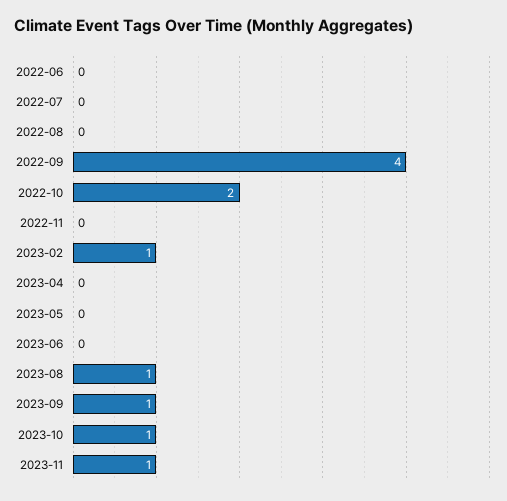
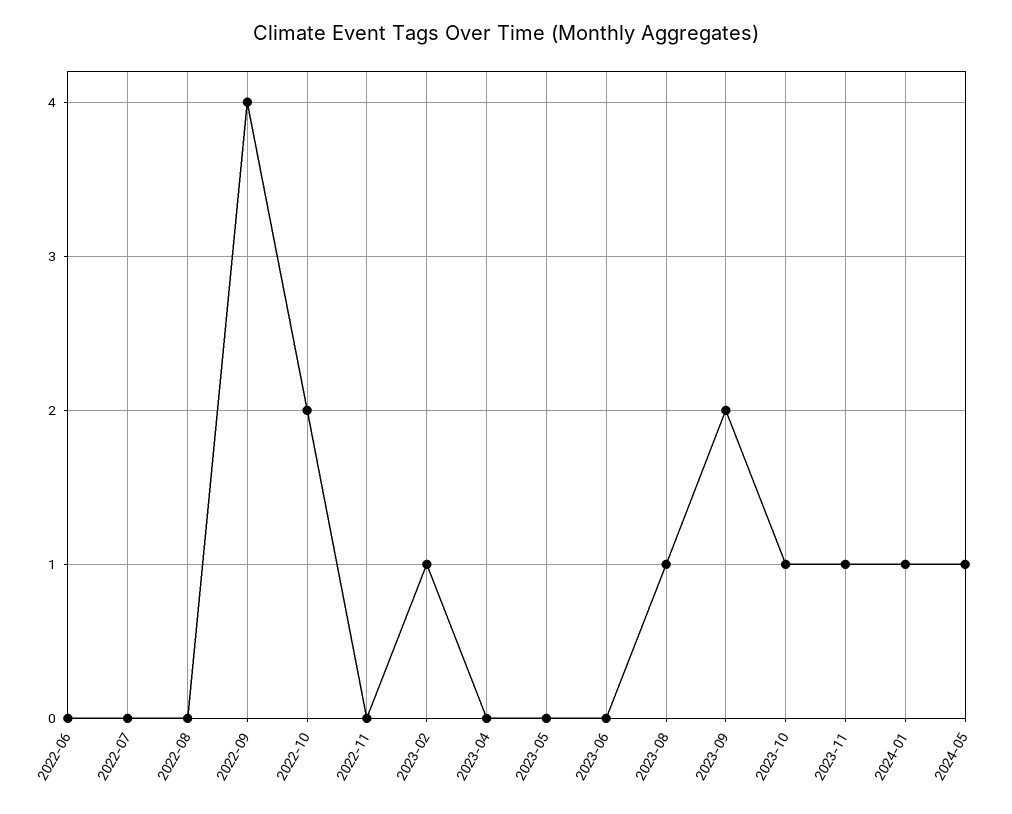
2023-09: 1 -> 2
2024-01: none -> 1
2024-05: none -> 1

